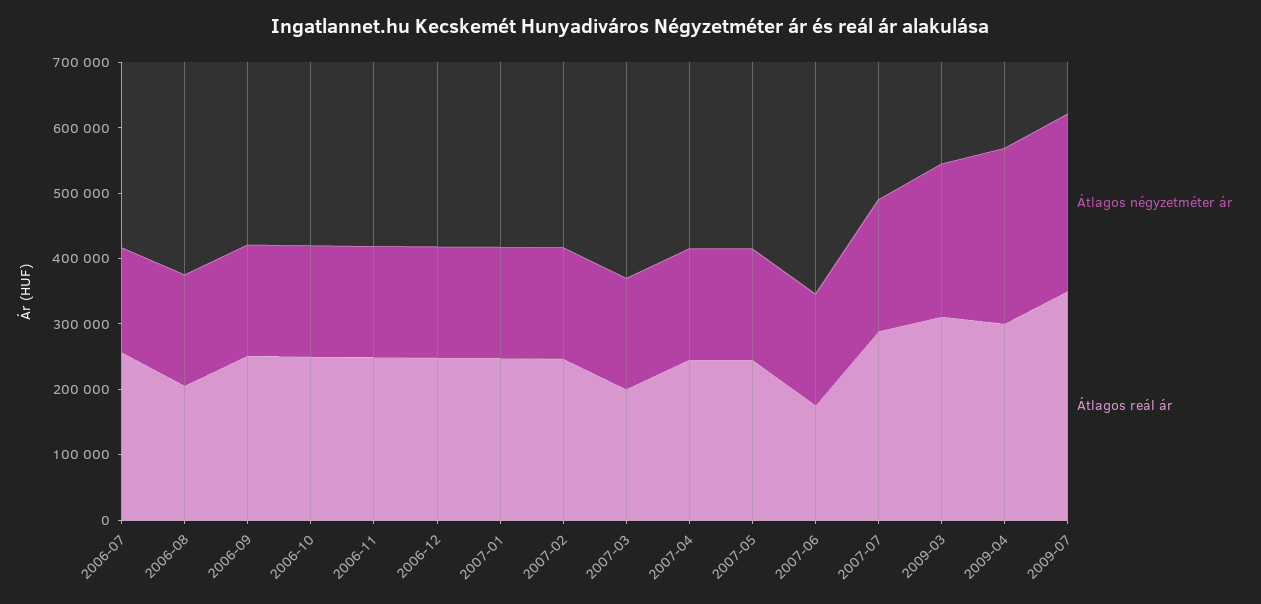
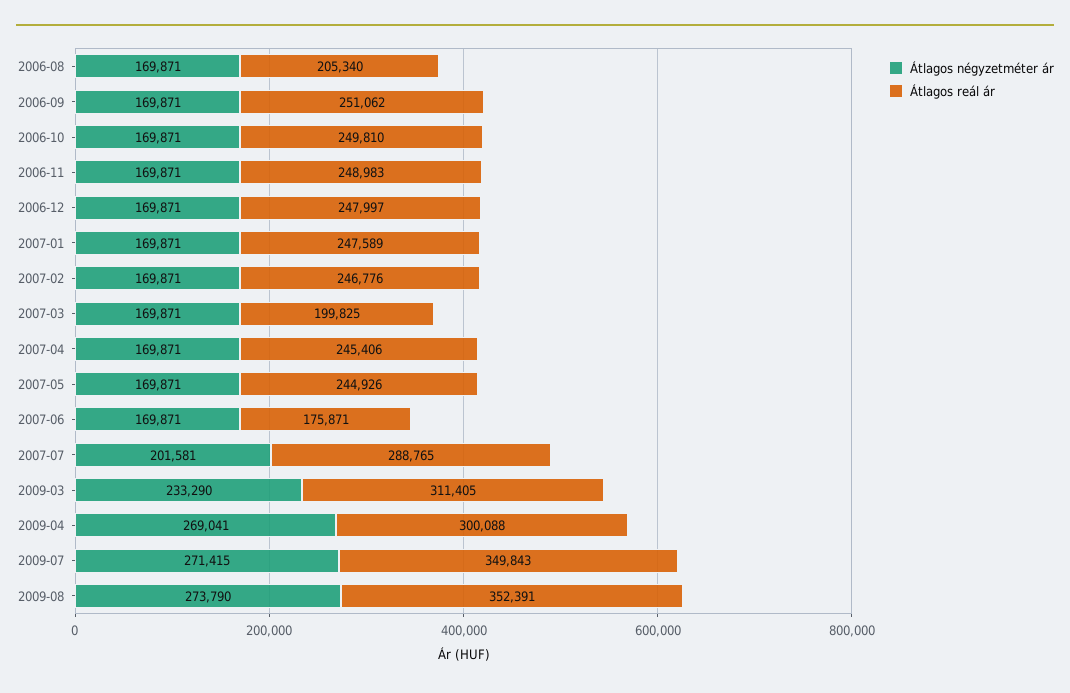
Átlagos négyzetméter ár, 2006-07: 160000 -> none
Átlagos reál ár, 2006-07: 260000 -> none
Átlagos négyzetméter ár, 2009-08: none -> 273790
Átlagos reál ár, 2009-08: none -> 352391

